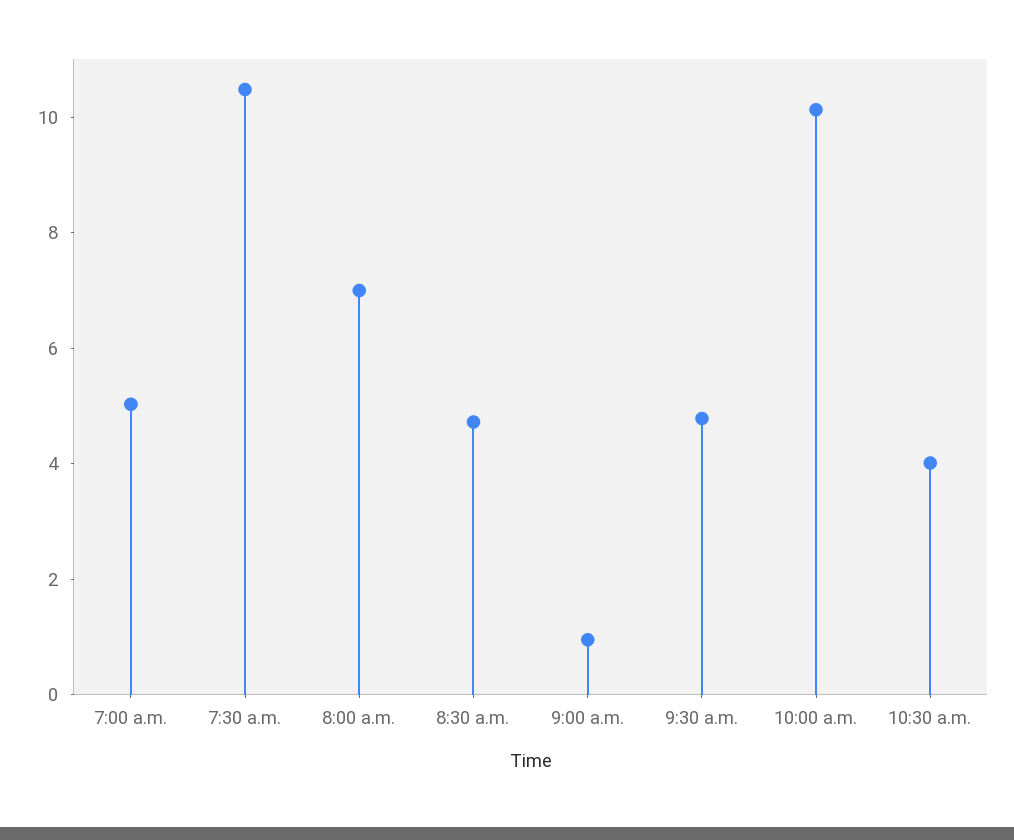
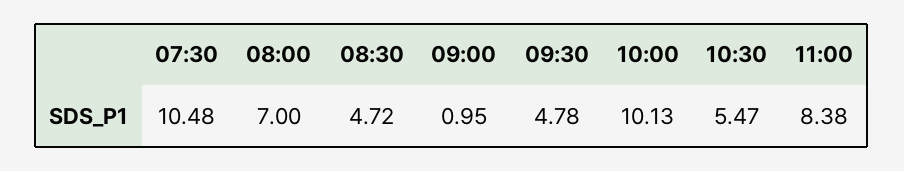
7:00 a.m.: 5 -> none
10:30 a.m.: 4 -> 5.47
11:00: none -> 8.38

